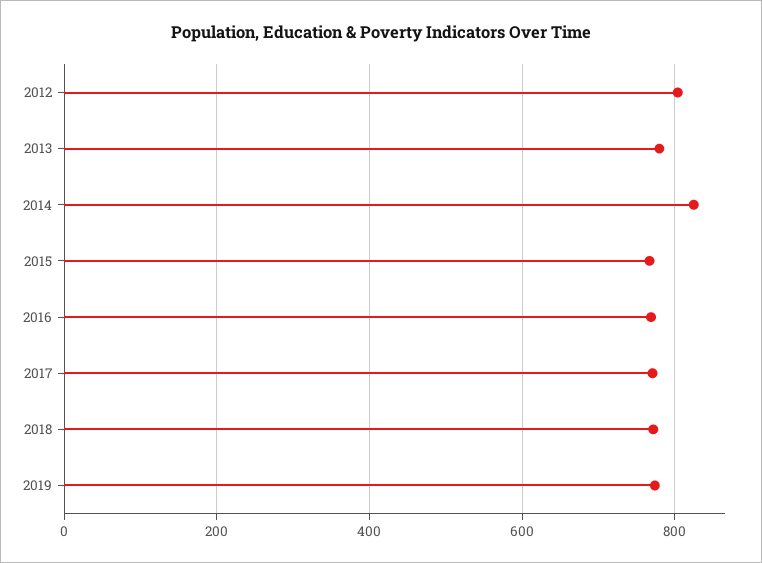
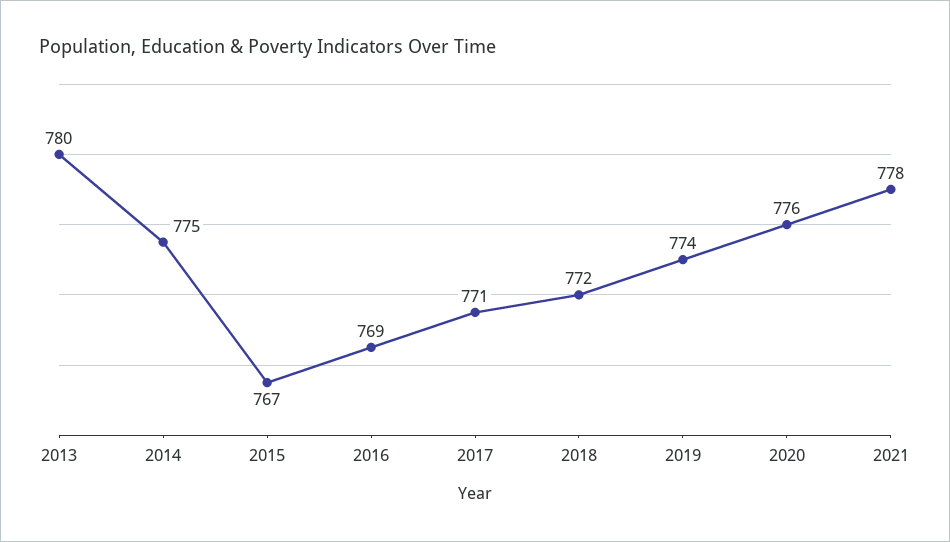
2012: 800 -> none
2014: 820 -> 775
2020: none -> 776
2021: none -> 778

